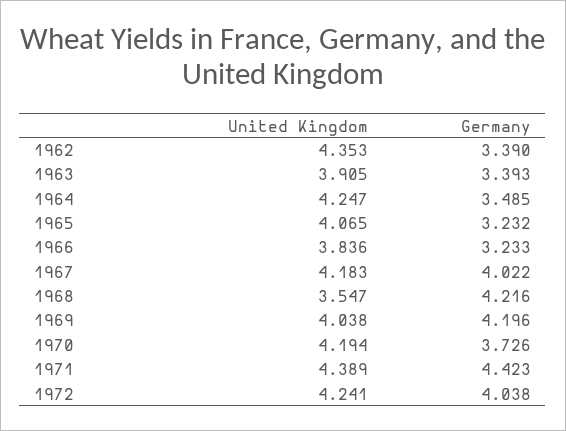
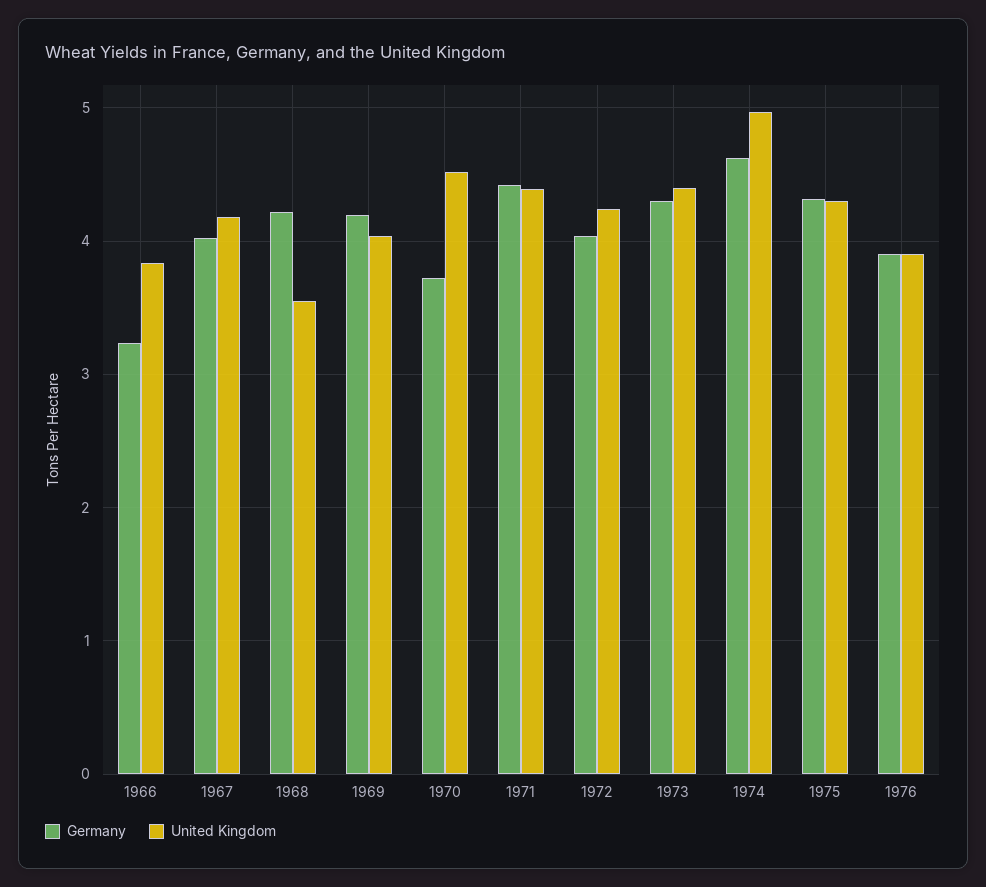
United Kingdom, 1962: 4.353 -> none
Germany, 1962: 3.39 -> none
United Kingdom, 1963: 3.905 -> none
Germany, 1963: 3.393 -> none
United Kingdom, 1964: 4.247 -> none
Germany, 1964: 3.485 -> none
United Kingdom, 1965: 4.065 -> none
Germany, 1965: 3.232 -> none
United Kingdom, 1970: 4.194 -> 4.5
Germany, 1973: none -> 4.3
United Kingdom, 1973: none -> 4.4
Germany, 1974: none -> 4.6
United Kingdom, 1974: none -> 5
Germany, 1975: none -> 4.3
United Kingdom, 1975: none -> 4.3
Germany, 1976: none -> 3.9
United Kingdom, 1976: none -> 3.9

